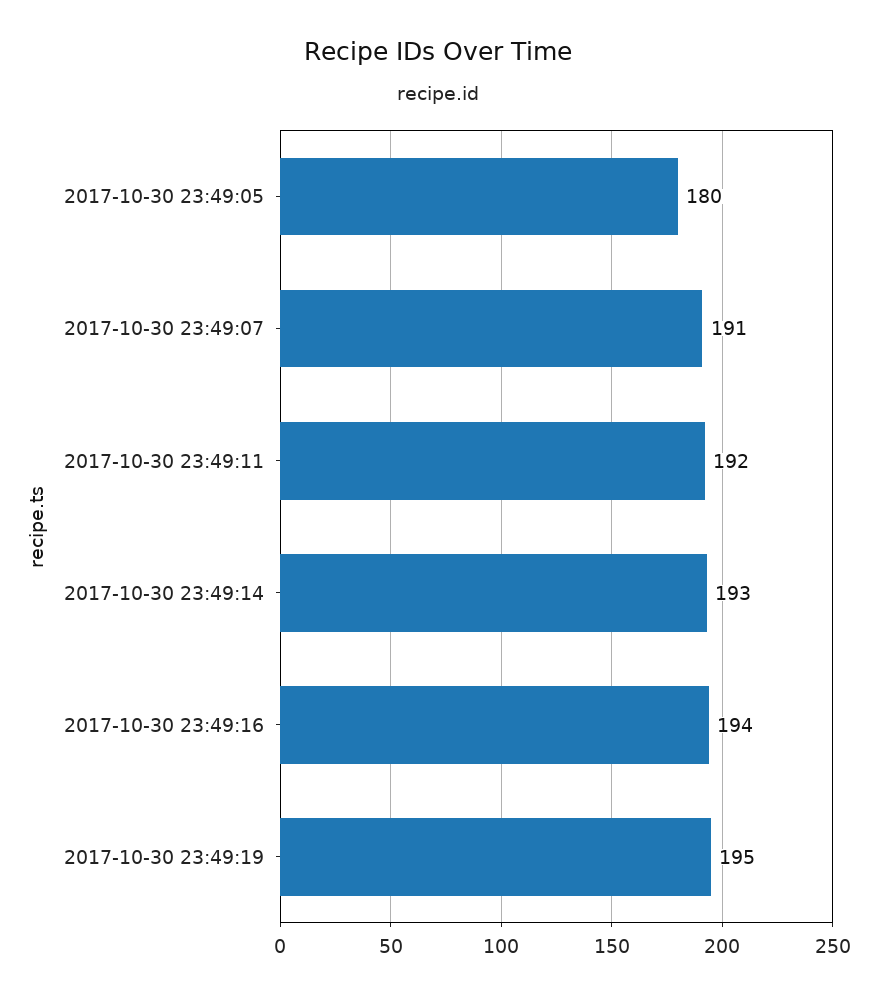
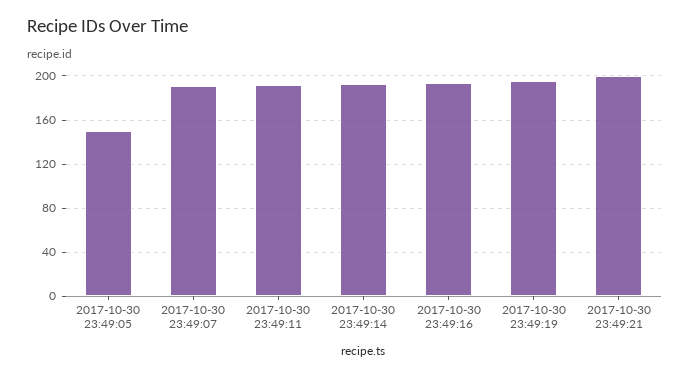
2017-10-30 23:49:05: 180 -> 150
2017-10-30 23:49:21: none -> 200

